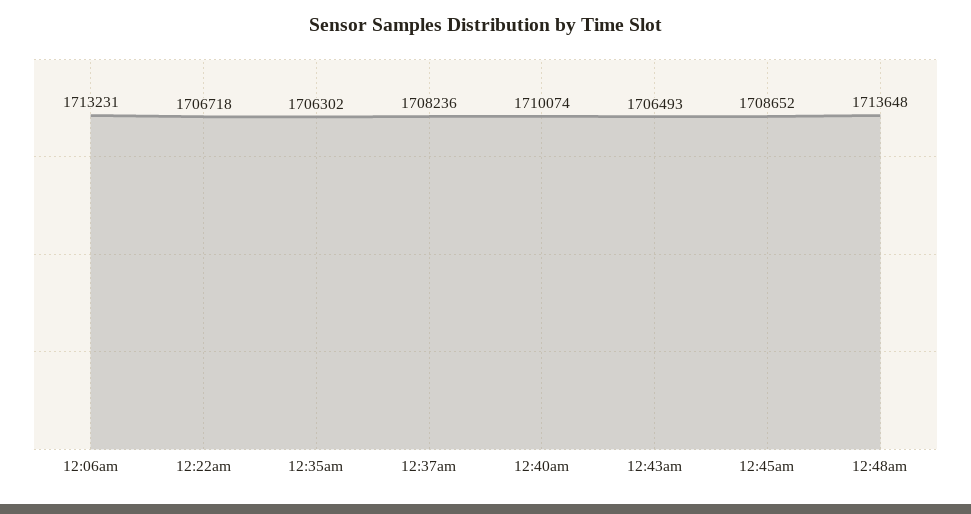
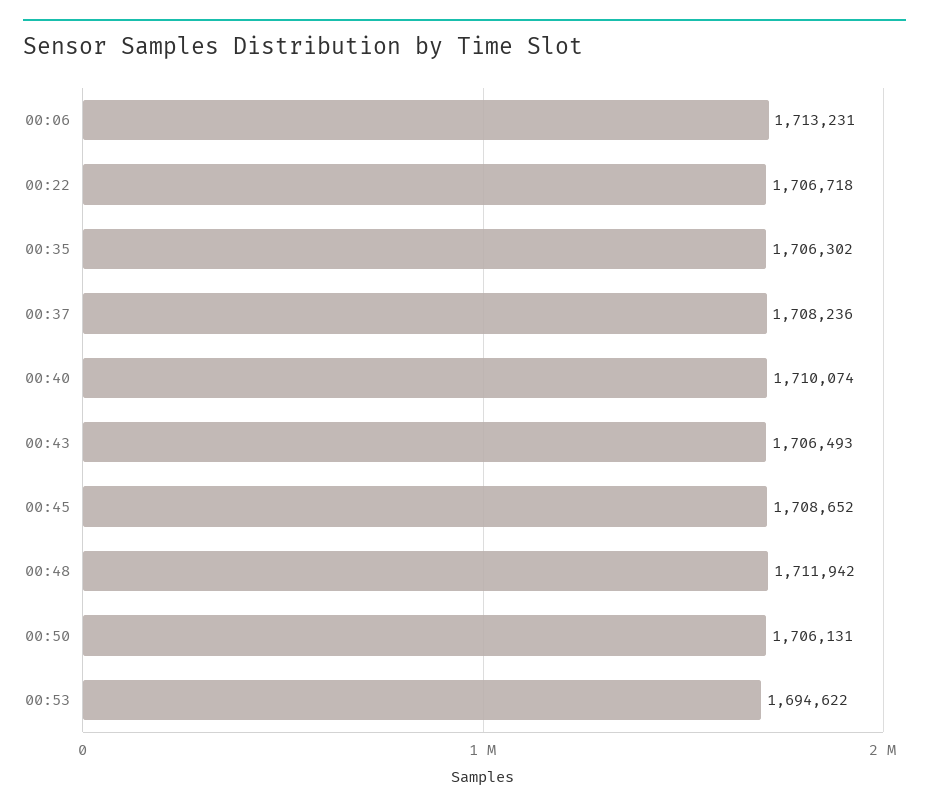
12:48am: 1713648 -> 1711942
00:50: none -> 1706131
00:53: none -> 1694622

